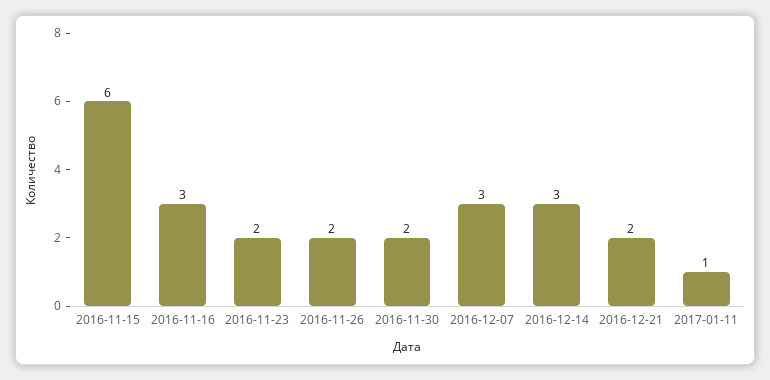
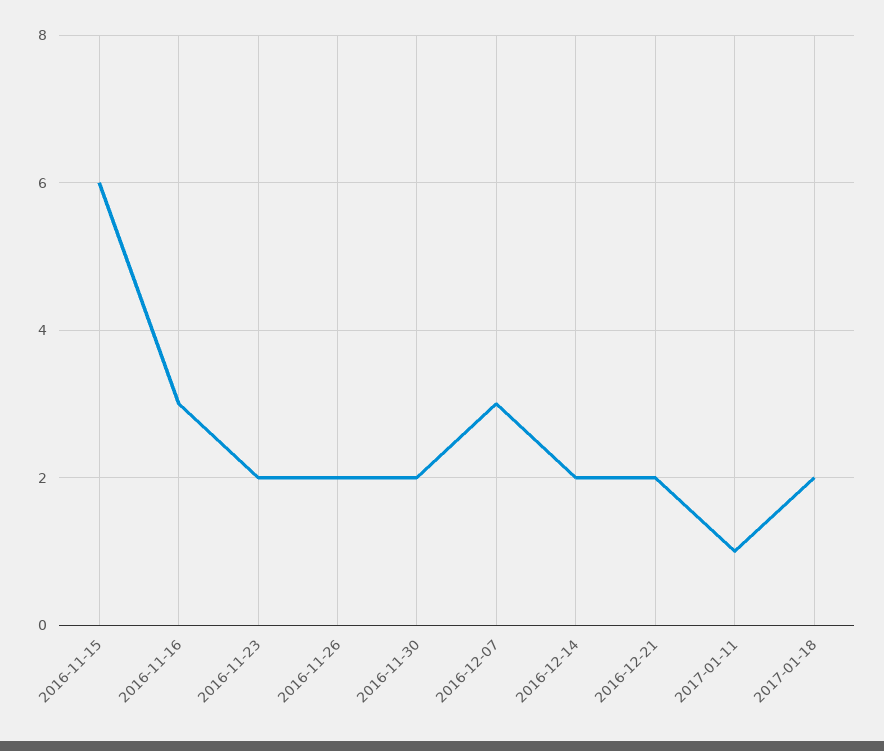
2016-12-14: 3 -> 2
2017-01-18: none -> 2

